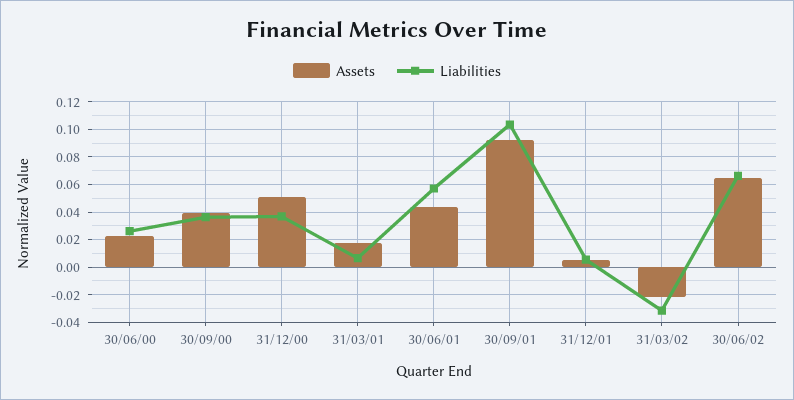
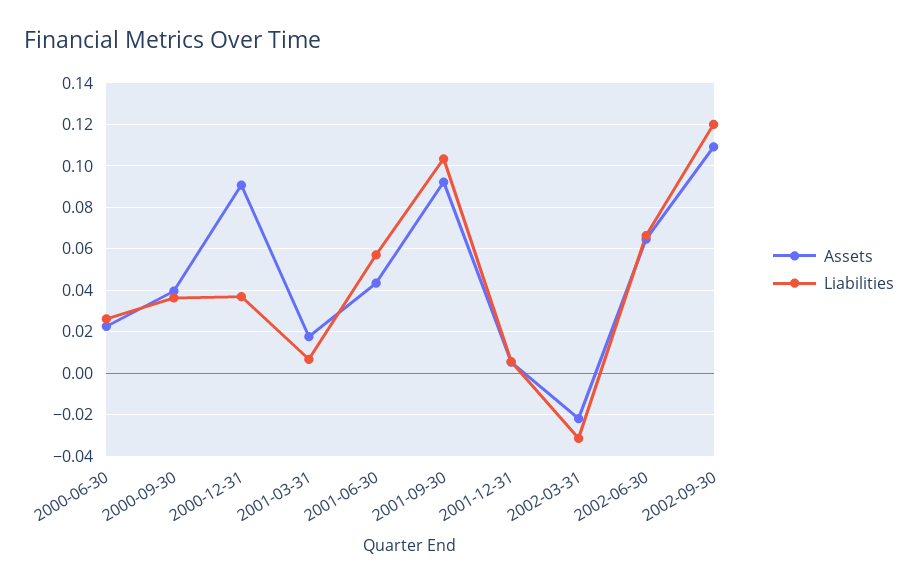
Assets, 31/12/00: 0.05 -> 0.09
Assets, 2002-09-30: none -> 0.11
Liabilities, 2002-09-30: none -> 0.12

